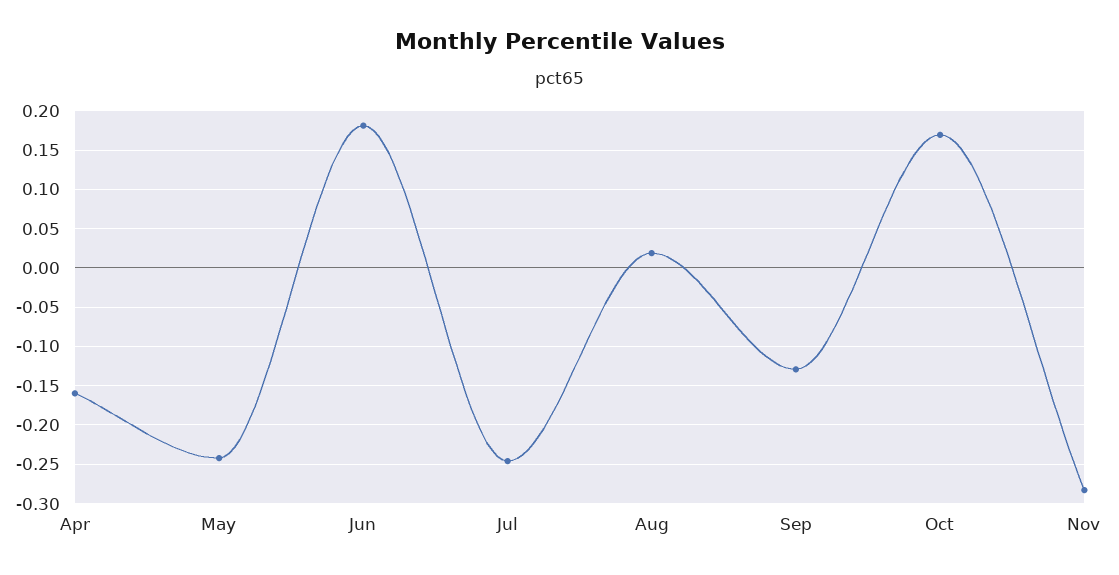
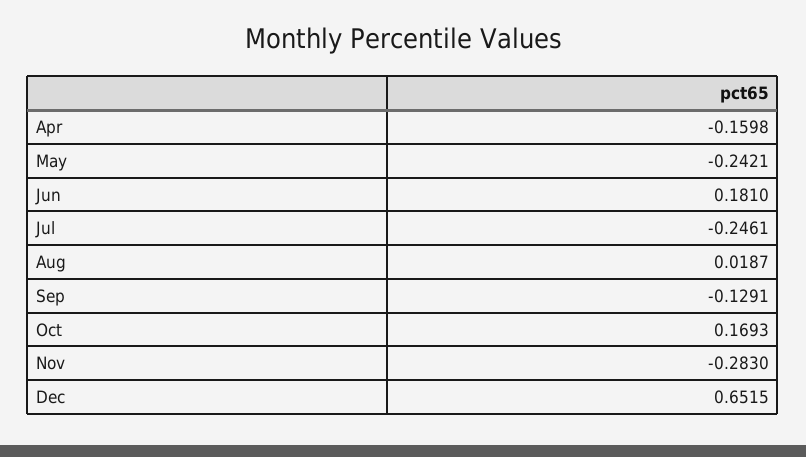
Dec: none -> 0.6515

